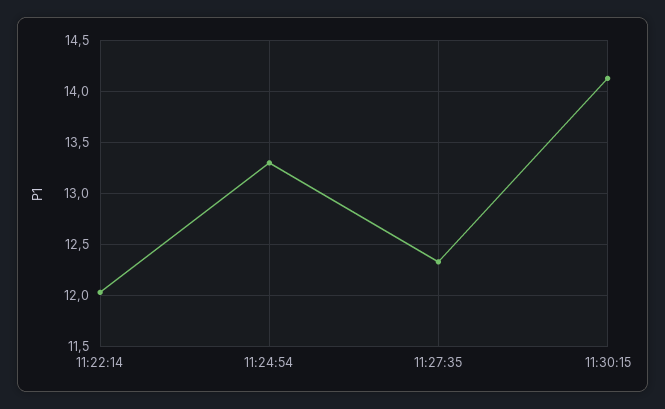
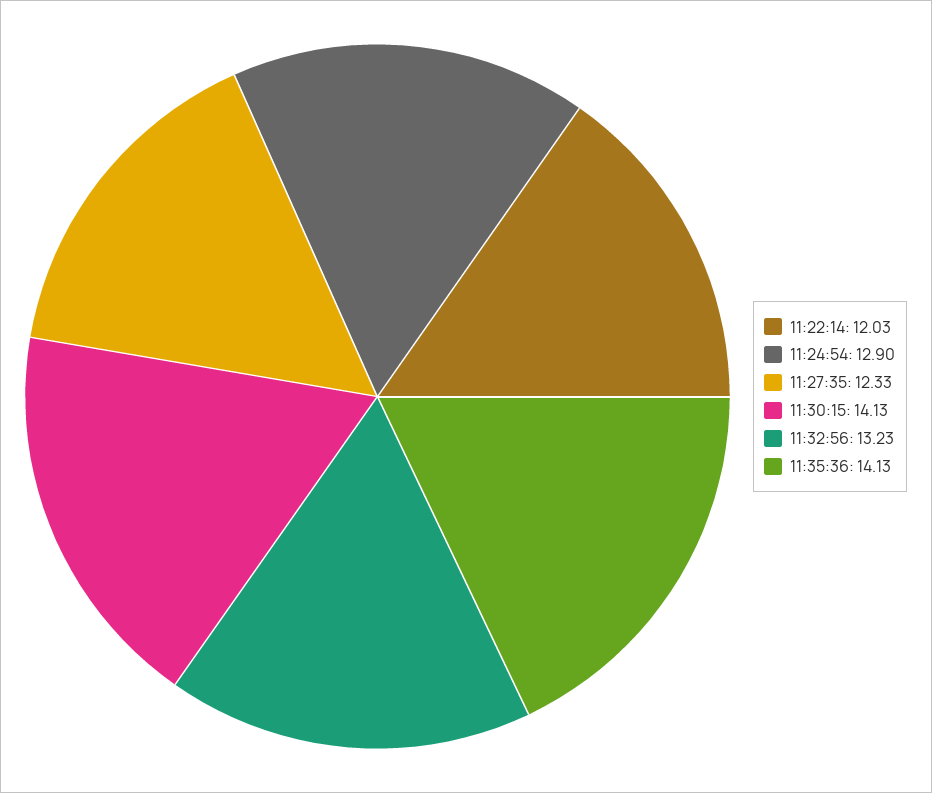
11:24:54: 13.3 -> 12.9
11:32:56: none -> 13.23
11:35:36: none -> 14.13

